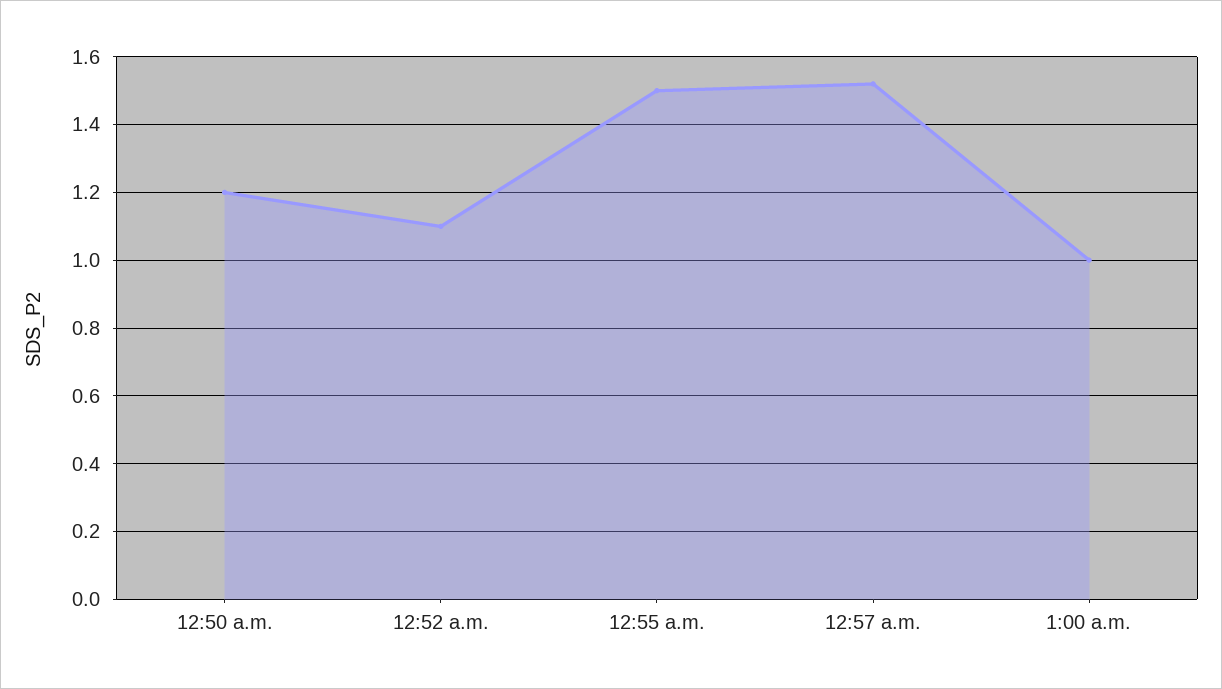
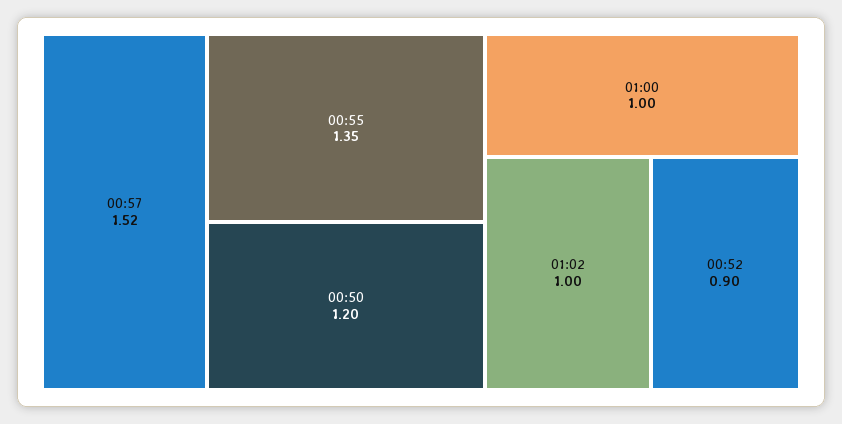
12:52 a.m.: 1.1 -> 0.9
12:55 a.m.: 1.5 -> 1.35
01:02: none -> 1

